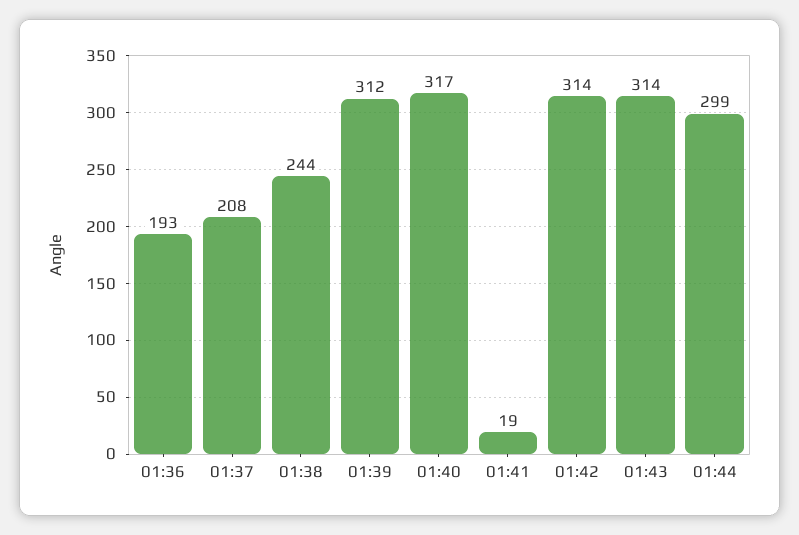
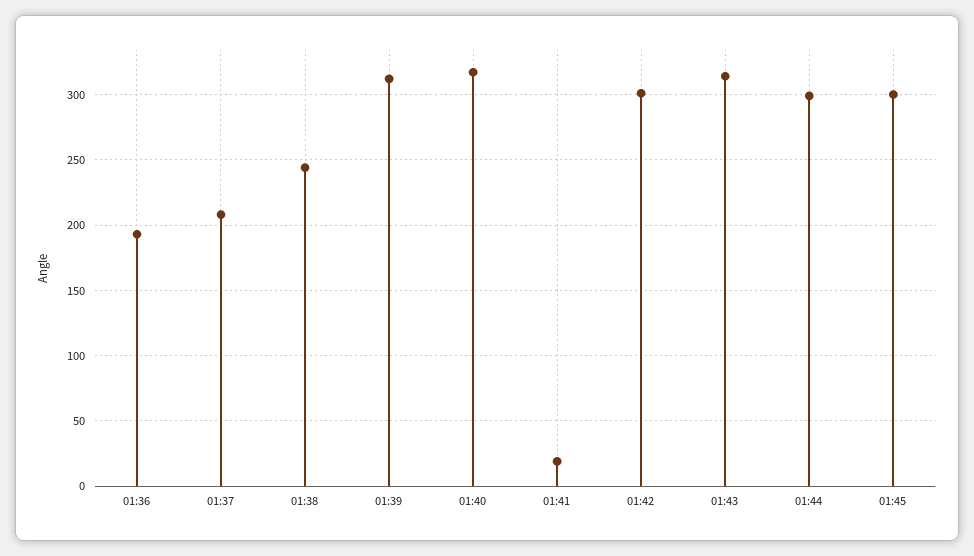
01:42: 314 -> 300
01:45: none -> 300

